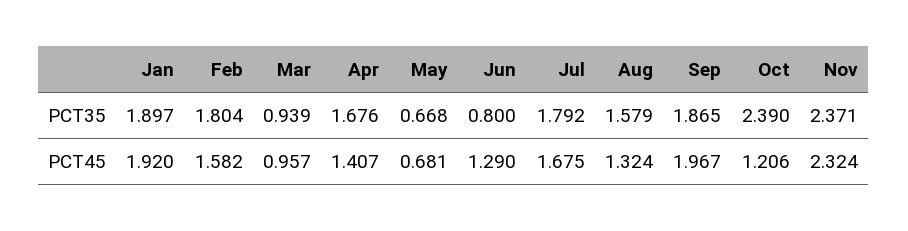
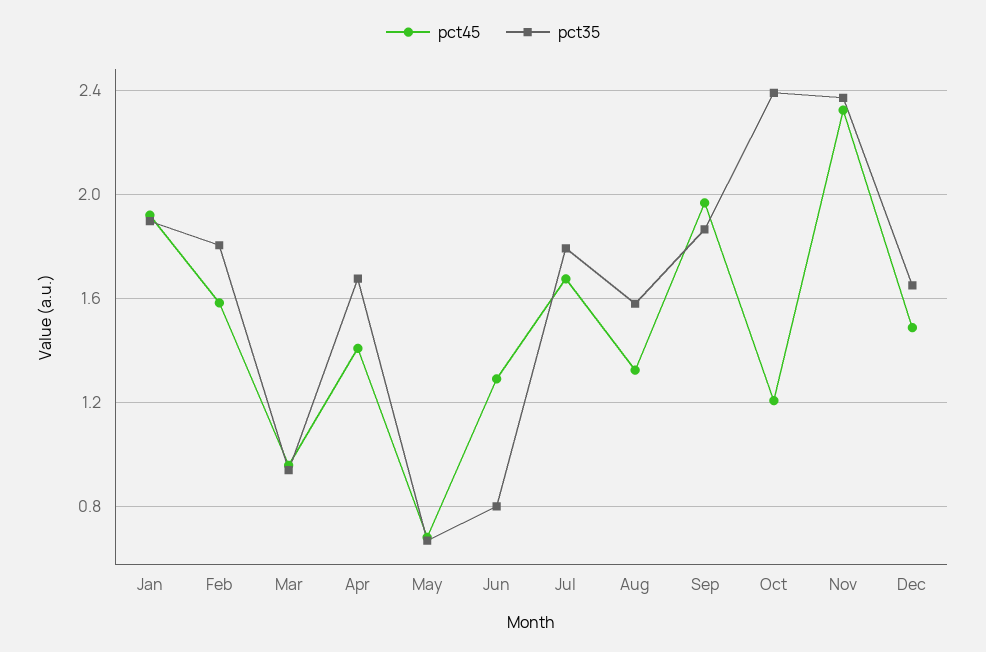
PCT45, Dec: none -> 1.5
PCT35, Dec: none -> 1.65

